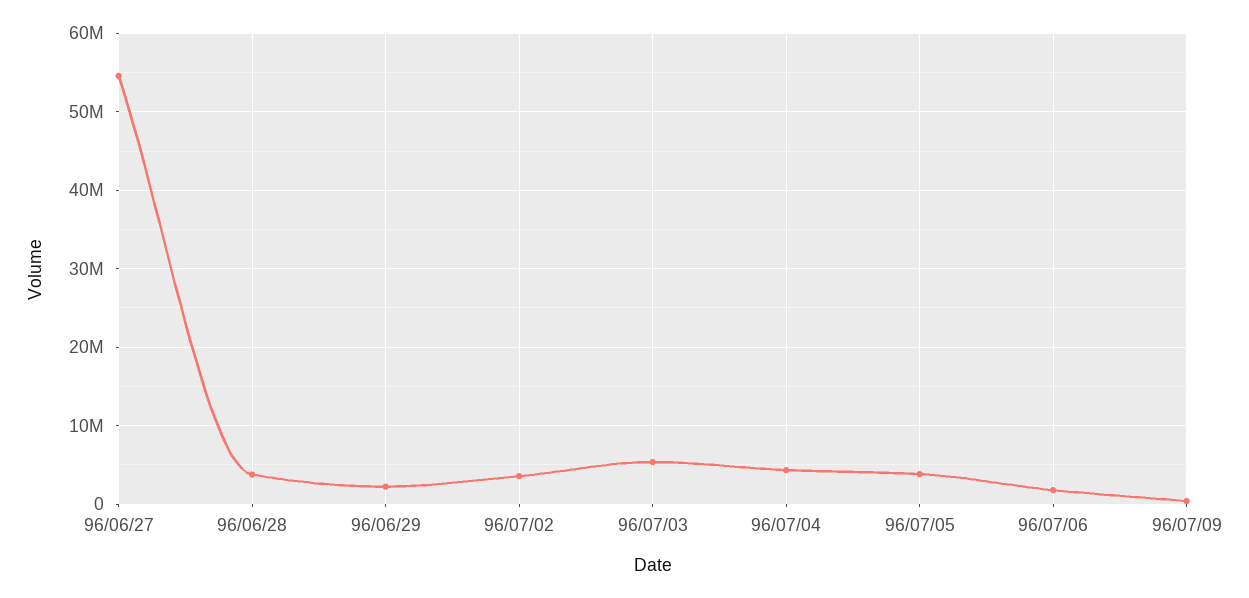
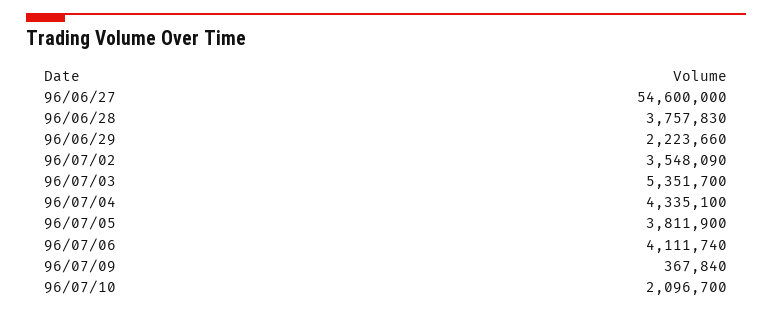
96/07/06: 2000000 -> 4111740
96/07/10: none -> 2096700

